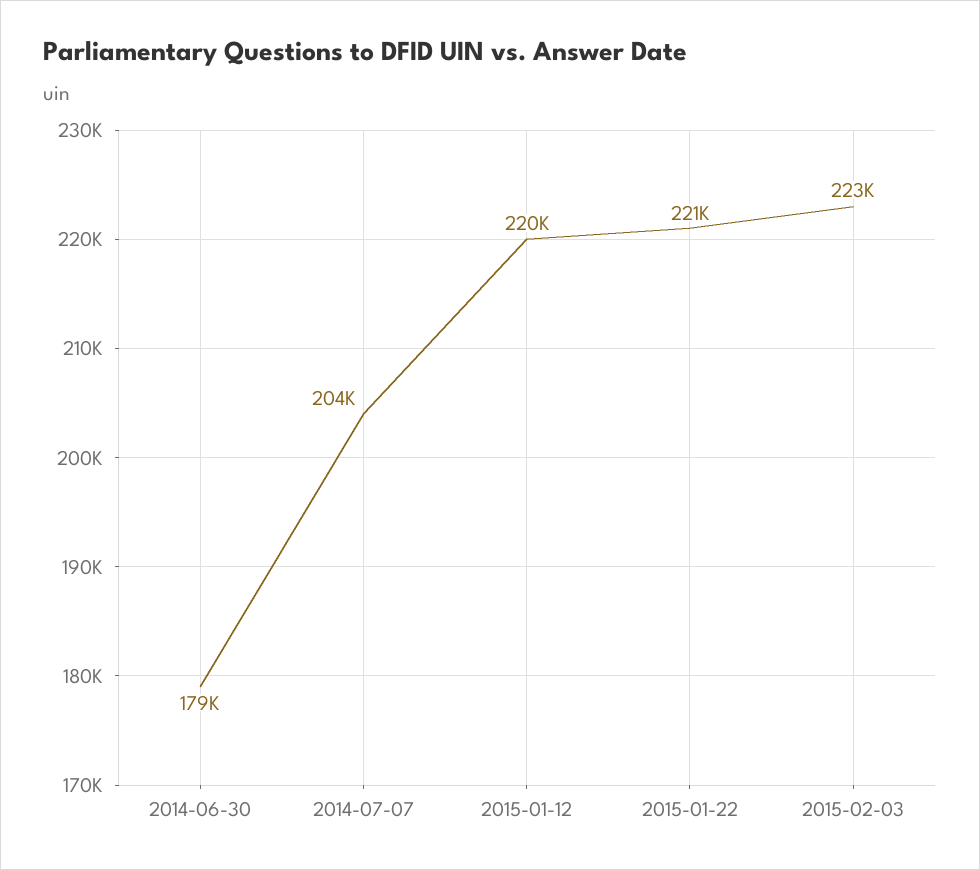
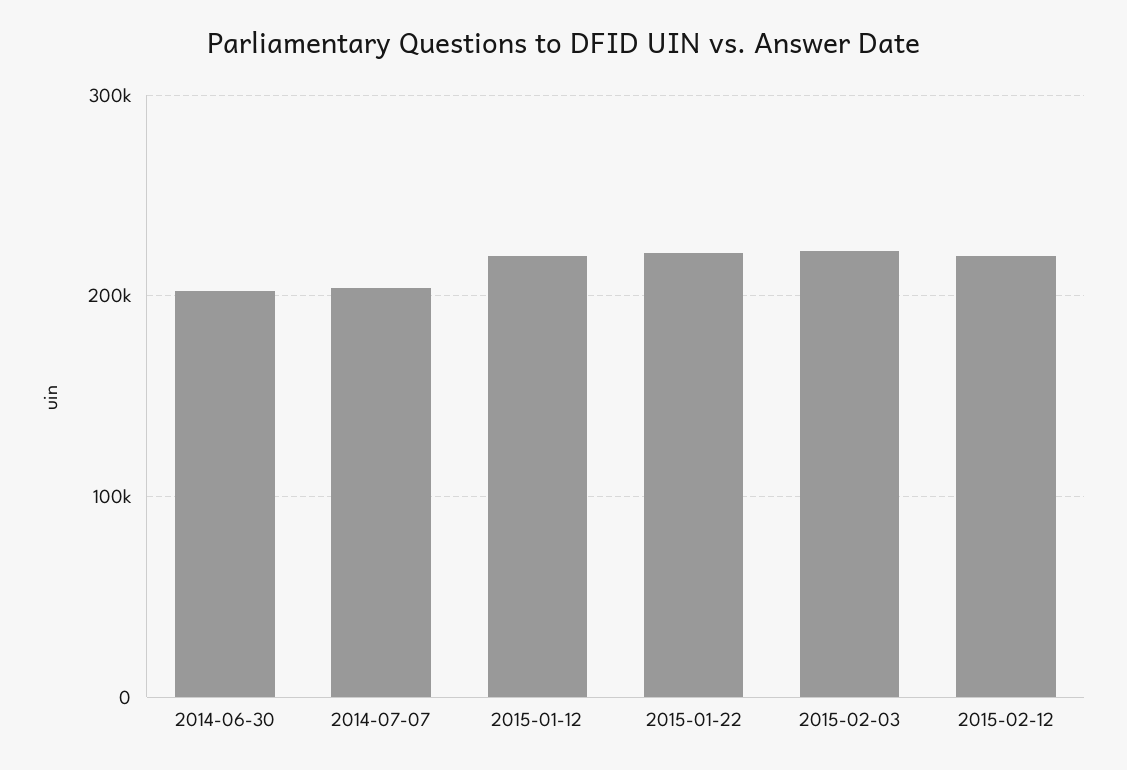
2014-06-30: 179000 -> 200000
2015-02-12: none -> 220000

